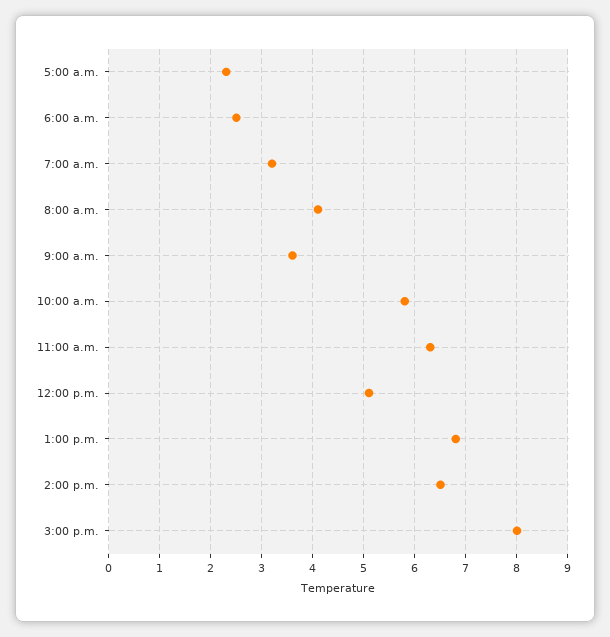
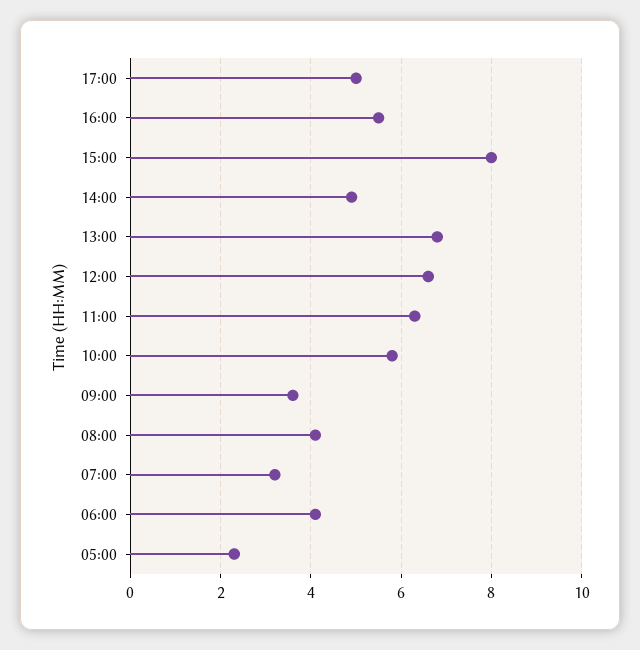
6:00 a.m.: 2.5 -> 4
12:00 p.m.: 5 -> 6.5
2:00 p.m.: 6.5 -> 5
17:00: none -> 5
16:00: none -> 5.5

